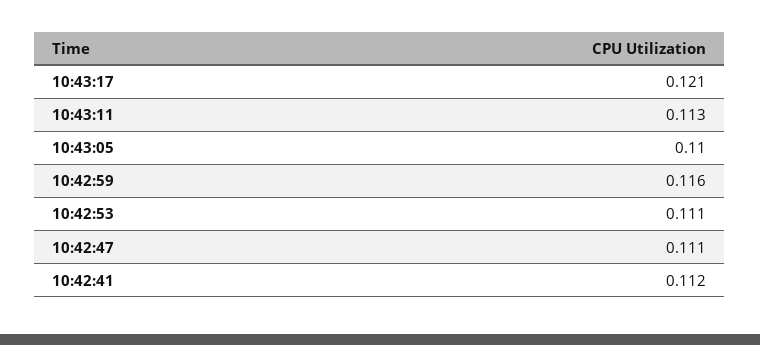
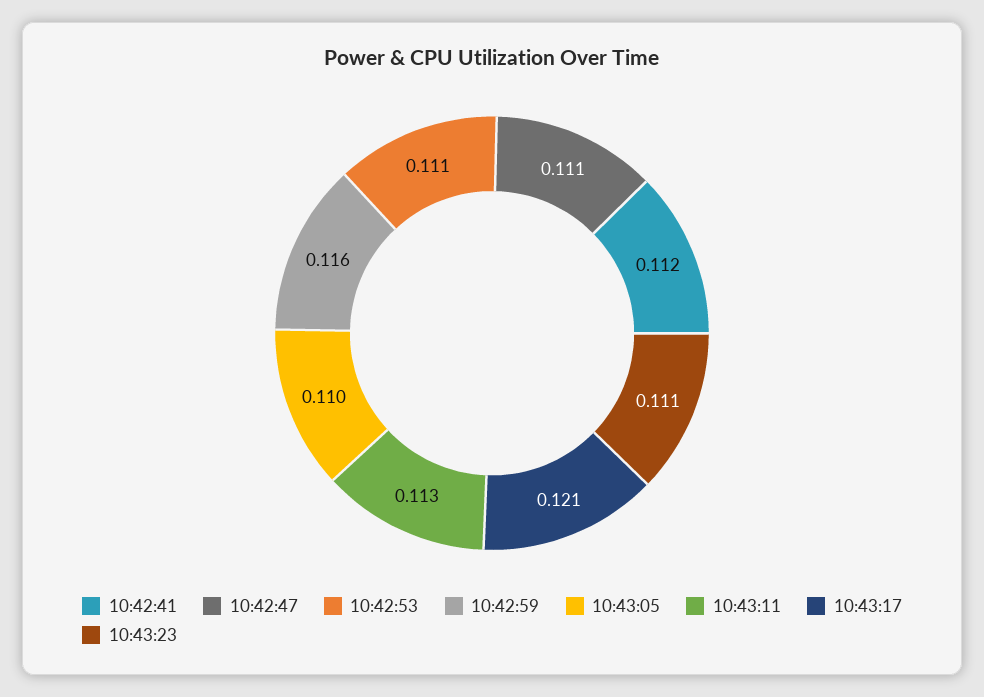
10:43:23: none -> 0.111

